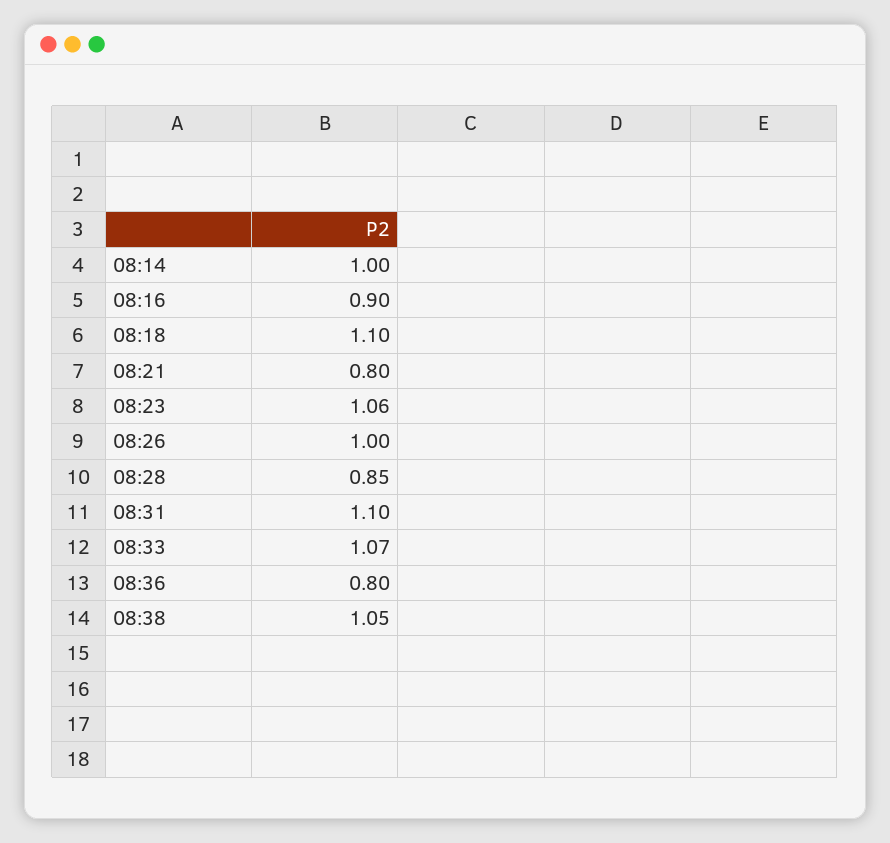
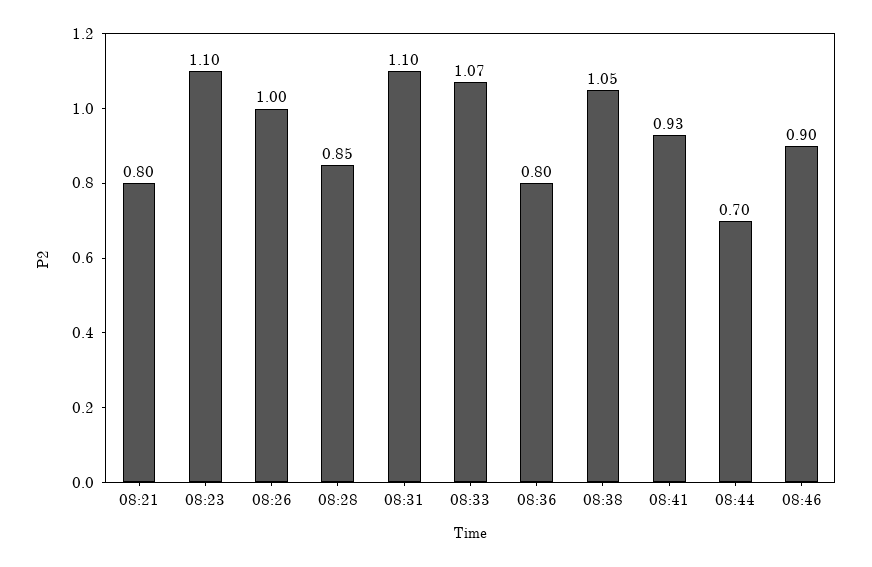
08:14: 1 -> none
08:16: 0.9 -> none
08:18: 1.1 -> none
08:23: 1.06 -> 1.1
08:41: none -> 0.93
08:44: none -> 0.7
08:46: none -> 0.9

